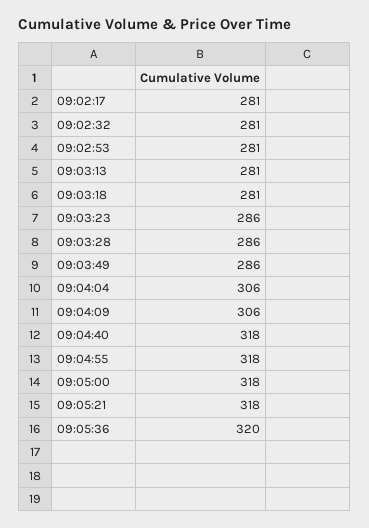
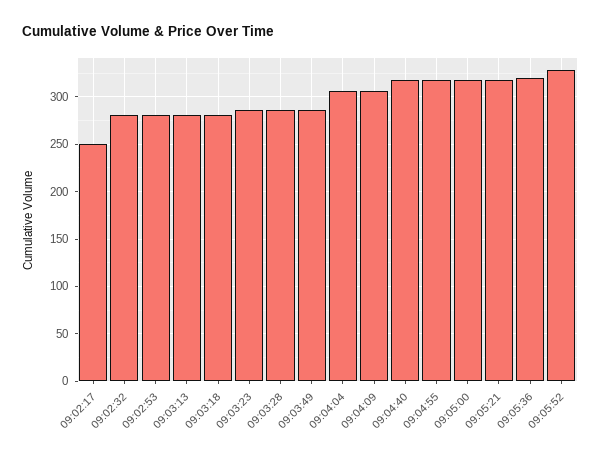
09:02:17: 281 -> 250
09:05:52: none -> 330

